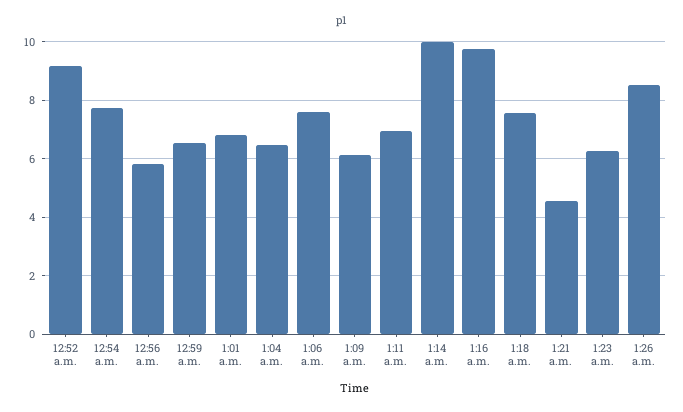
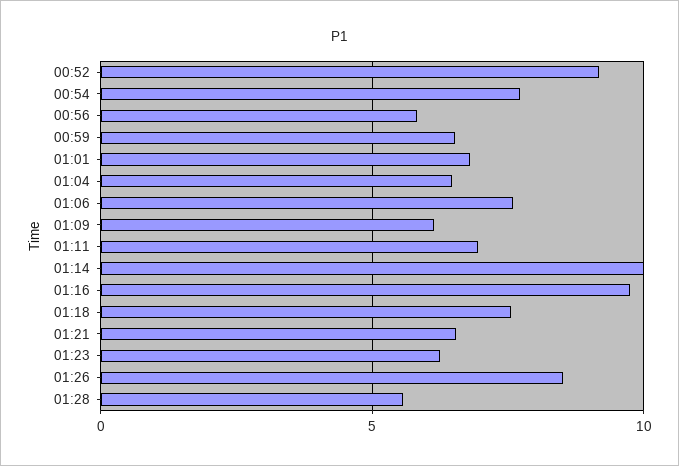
1:21 a.m.: 4.5 -> 6.5
01:28: none -> 5.5

